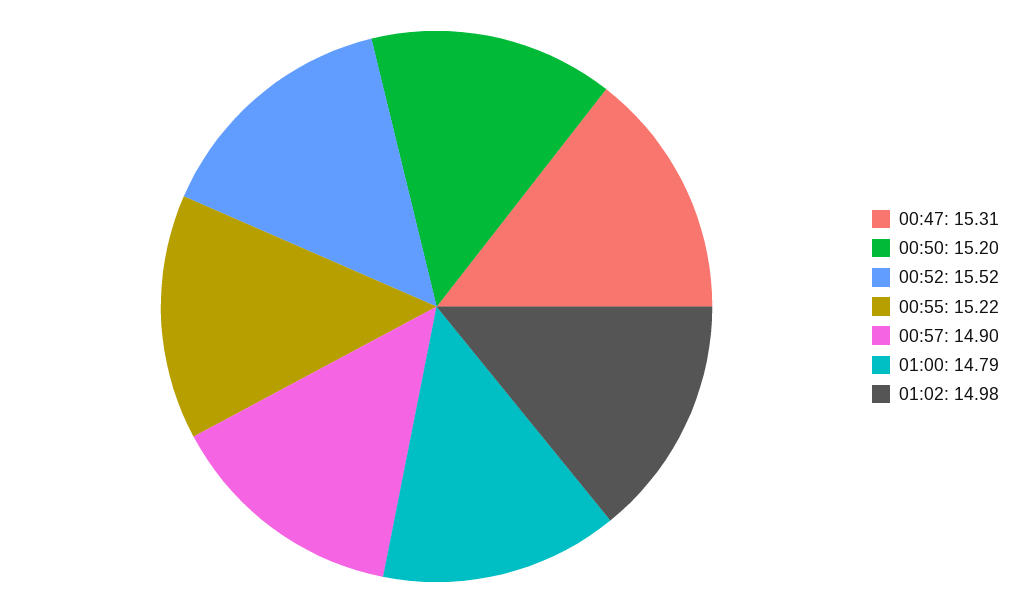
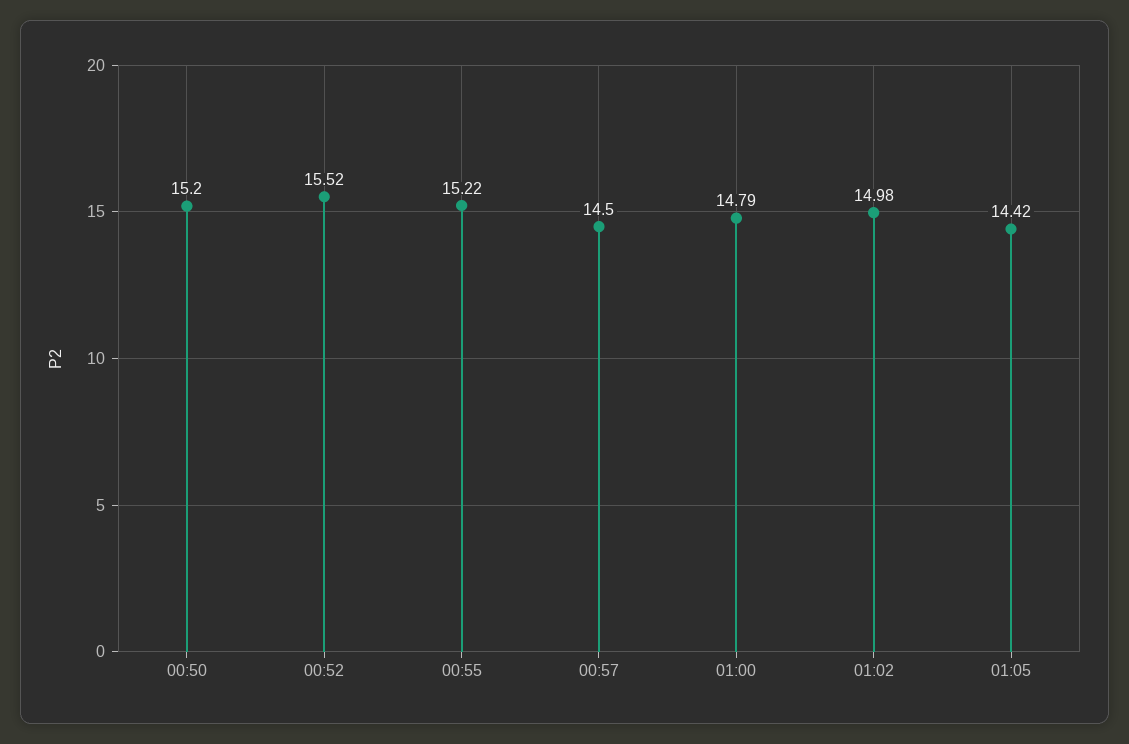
00:47: 15.31 -> none
00:57: 14.9 -> 14.5
01:05: none -> 14.42

